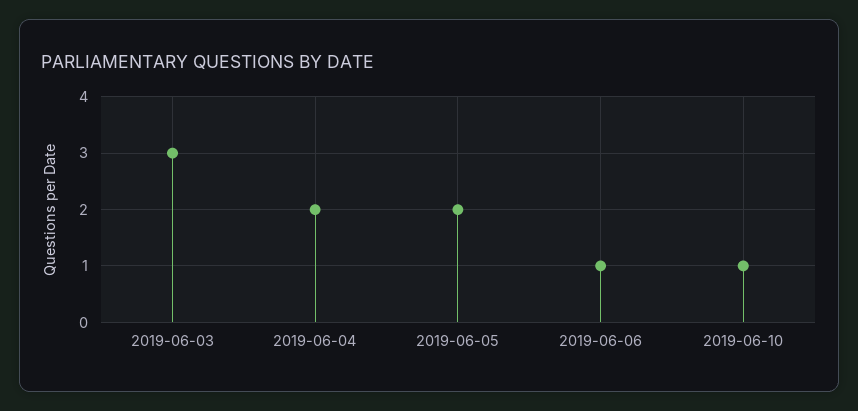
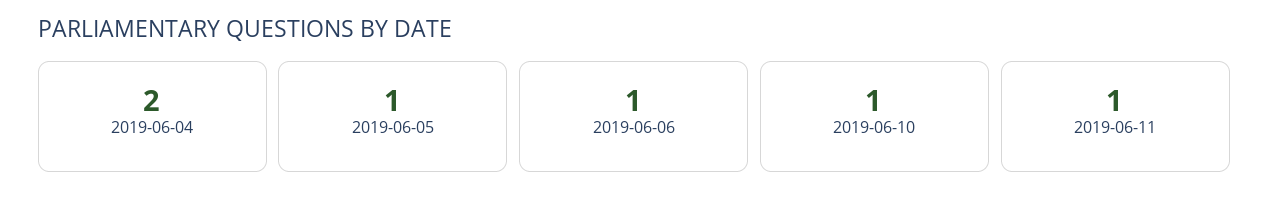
2019-06-03: 3 -> none
2019-06-05: 2 -> 1
2019-06-11: none -> 1

